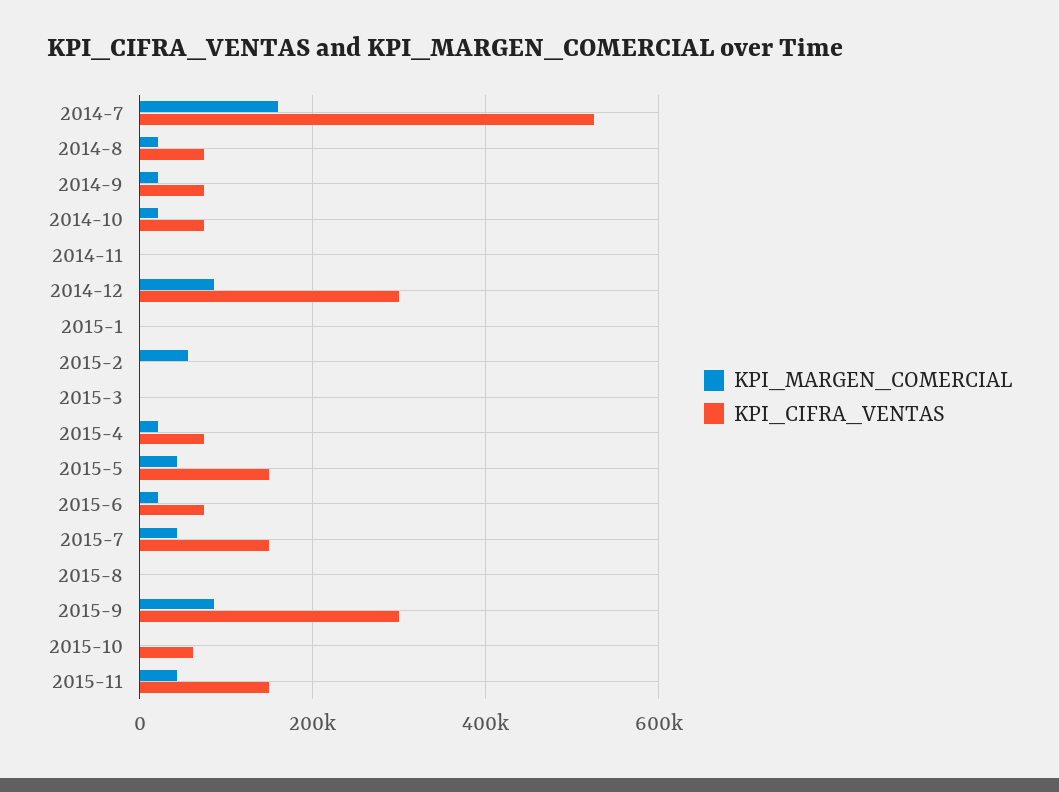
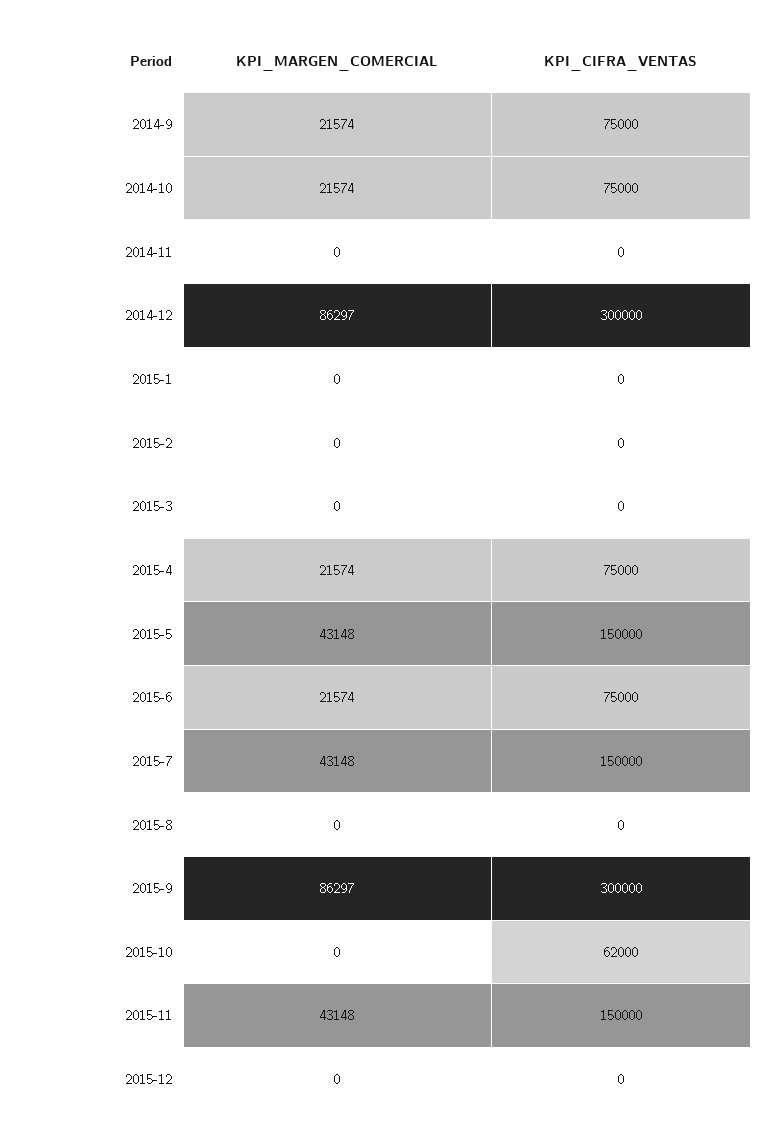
KPI_MARGEN_COMERCIAL, 2014-7: 160000 -> none
KPI_CIFRA_VENTAS, 2014-7: 520000 -> none
KPI_MARGEN_COMERCIAL, 2014-8: 20000 -> none
KPI_CIFRA_VENTAS, 2014-8: 80000 -> none
KPI_MARGEN_COMERCIAL, 2015-2: 60000 -> 0
KPI_MARGEN_COMERCIAL, 2015-12: none -> 0
KPI_CIFRA_VENTAS, 2015-12: none -> 0

